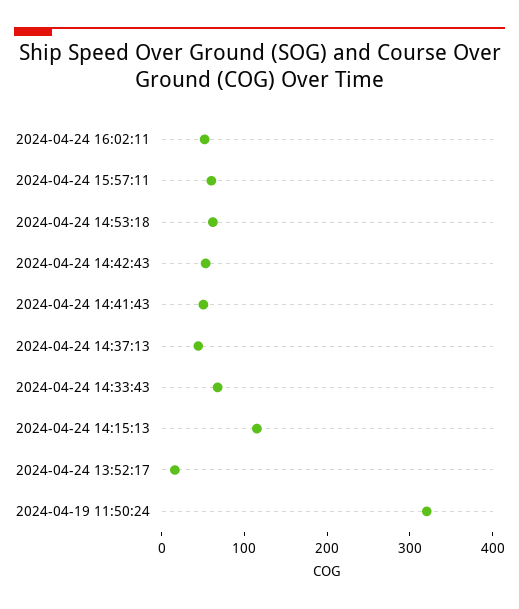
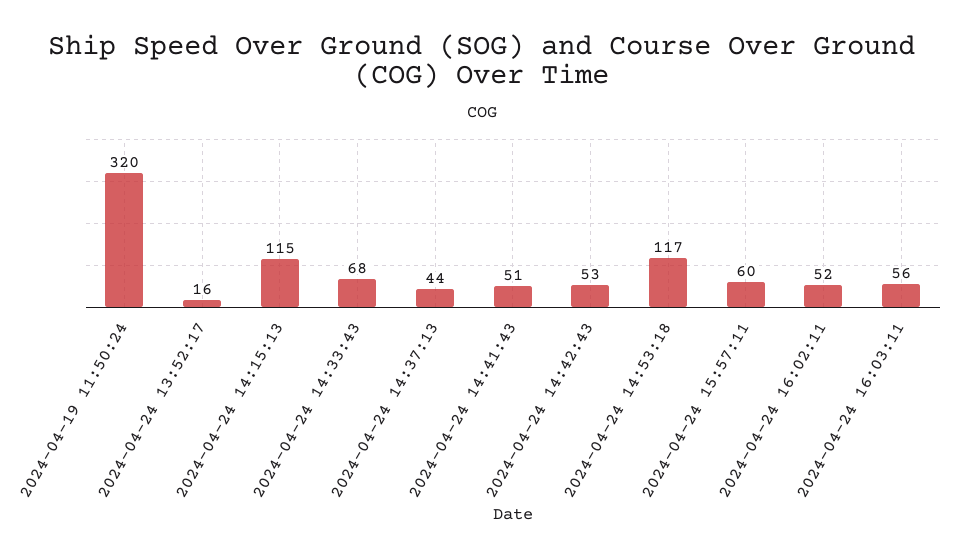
2024-04-24 14:53:18: 60 -> 117
2024-04-24 16:03:11: none -> 56

